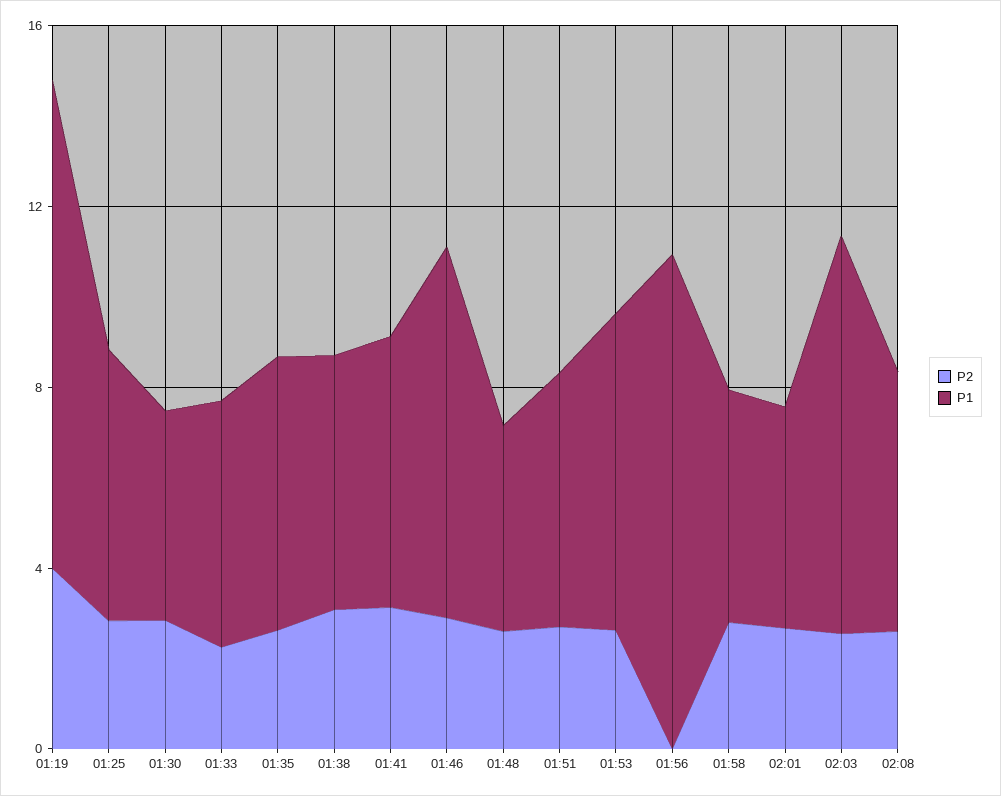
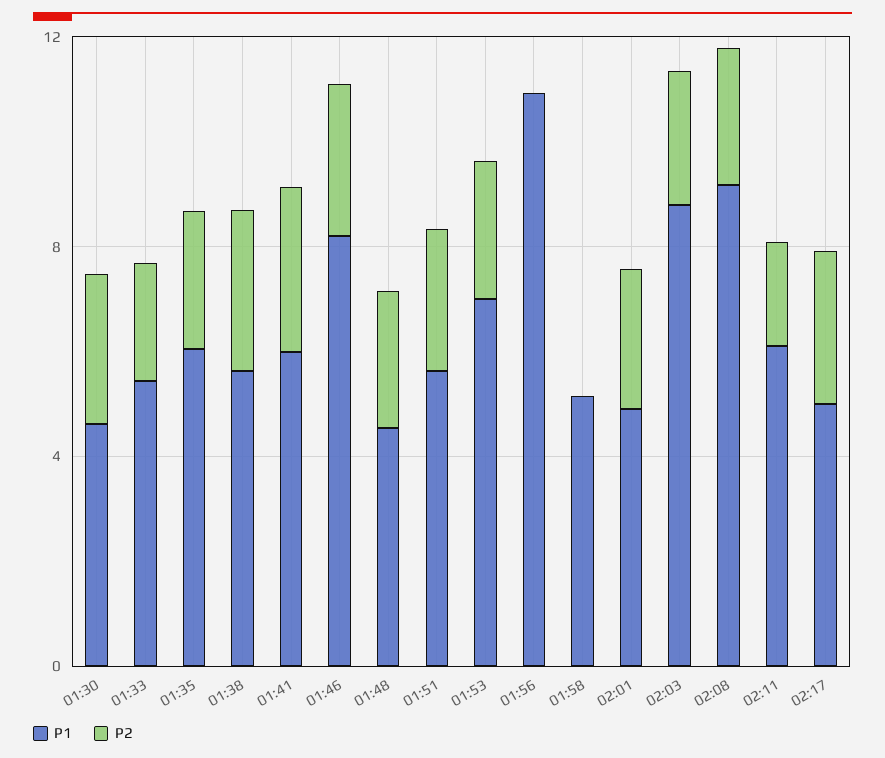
P2, 01:19: 4 -> none
P1, 01:19: 11 -> none
P2, 01:25: 3 -> none
P1, 01:25: 6 -> none
P2, 01:58: 3 -> 0
P1, 02:08: 6 -> 9
P1, 02:11: none -> 6
P2, 02:11: none -> 2
P1, 02:17: none -> 5
P2, 02:17: none -> 3

